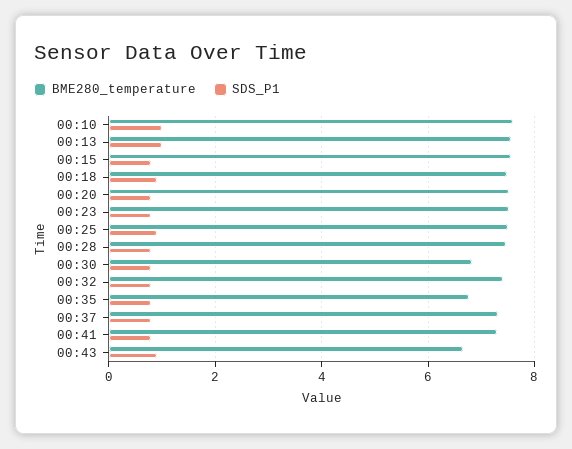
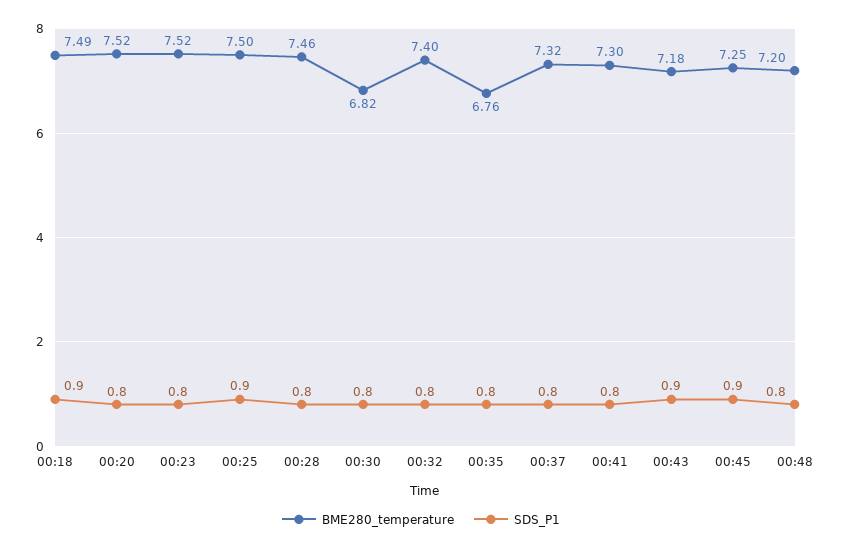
BME280_temperature, 00:10: 7.6 -> none
SDS_P1, 00:10: 1 -> none
BME280_temperature, 00:13: 7.6 -> none
SDS_P1, 00:13: 1 -> none
BME280_temperature, 00:15: 7.6 -> none
SDS_P1, 00:15: 0.8 -> none
BME280_temperature, 00:43: 6.6 -> 7.18
BME280_temperature, 00:45: none -> 7.25
SDS_P1, 00:45: none -> 0.9
BME280_temperature, 00:48: none -> 7.2
SDS_P1, 00:48: none -> 0.8

